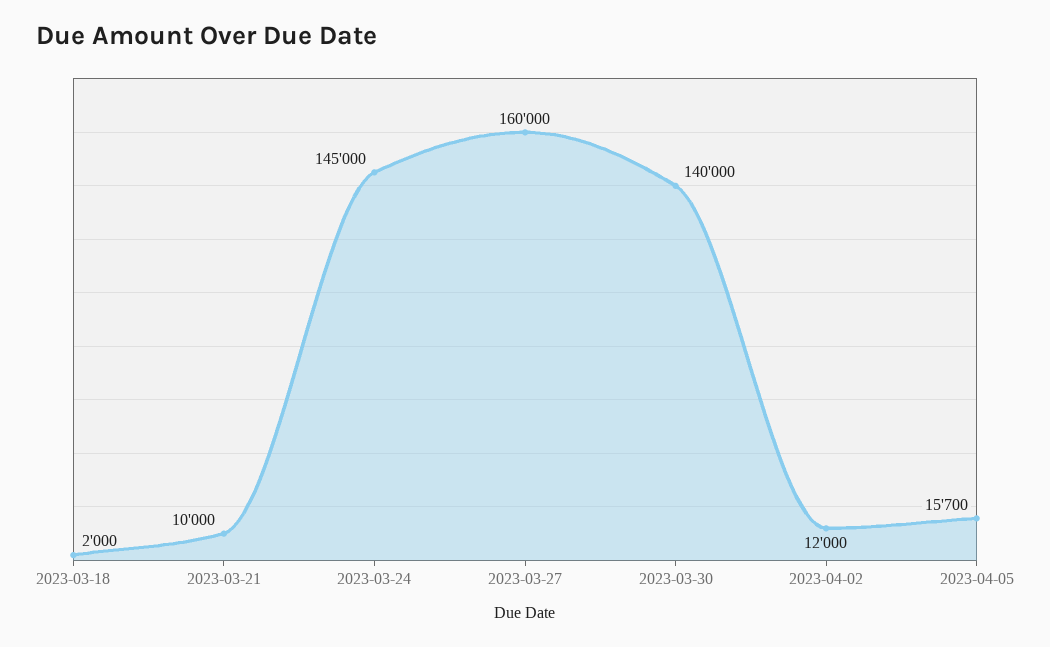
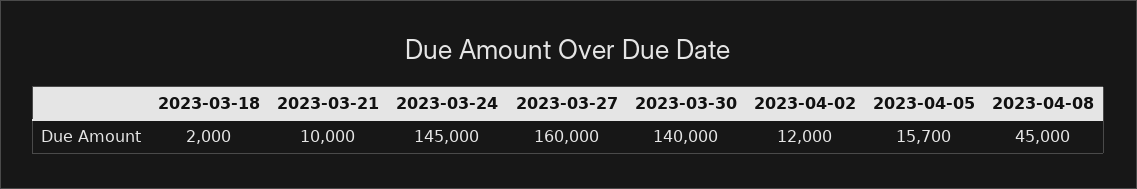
2023-04-08: none -> 45000

